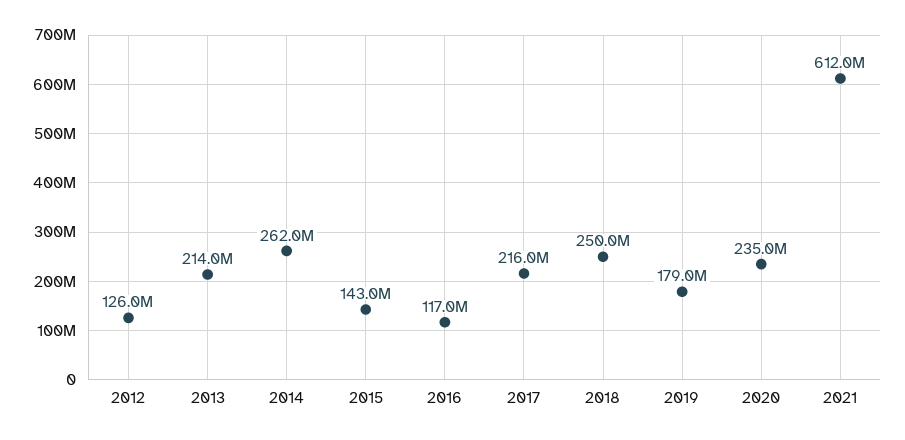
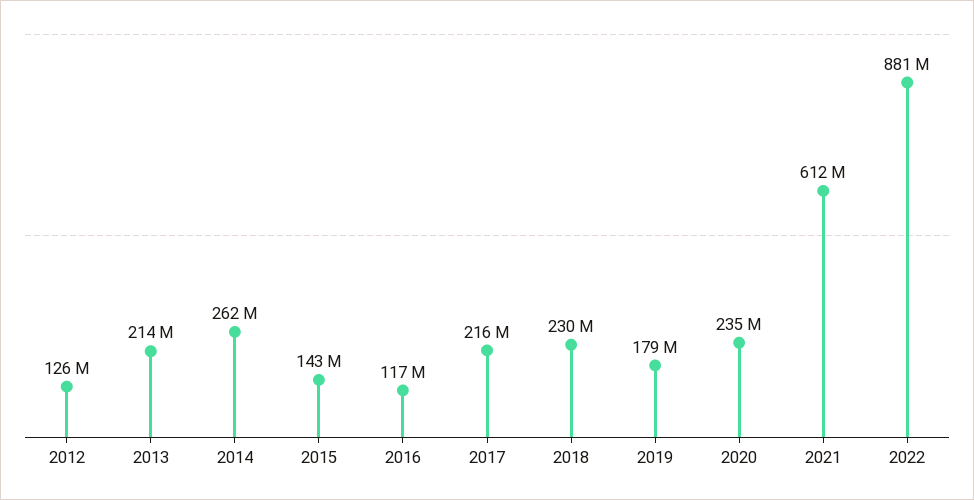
2018: 250000000 -> 230000000
2022: none -> 881000000

